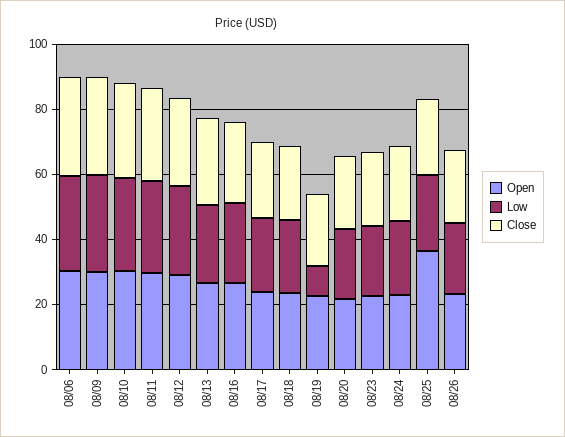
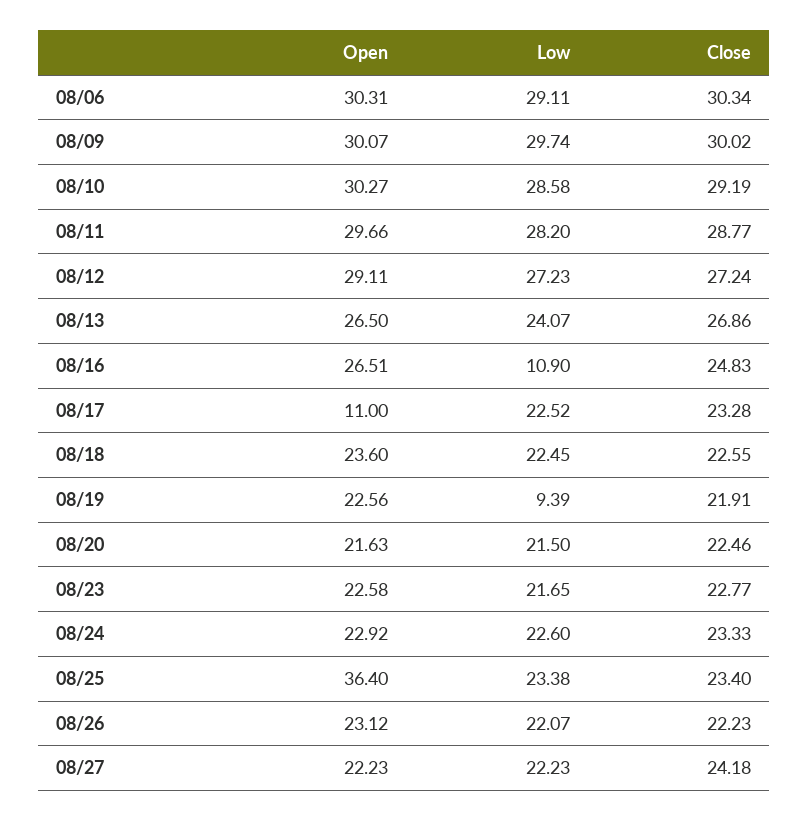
Low, 08/16: 25 -> 10.9
Open, 08/17: 25 -> 11
Open, 08/27: none -> 22.23
Low, 08/27: none -> 22.23
Close, 08/27: none -> 24.18

